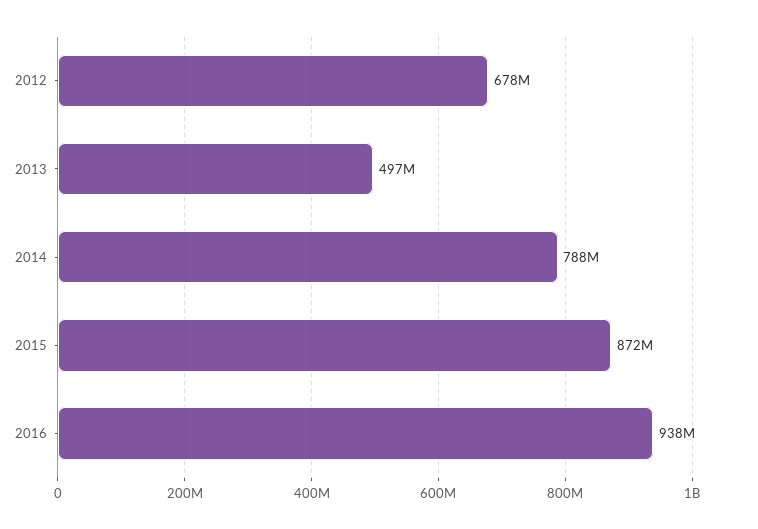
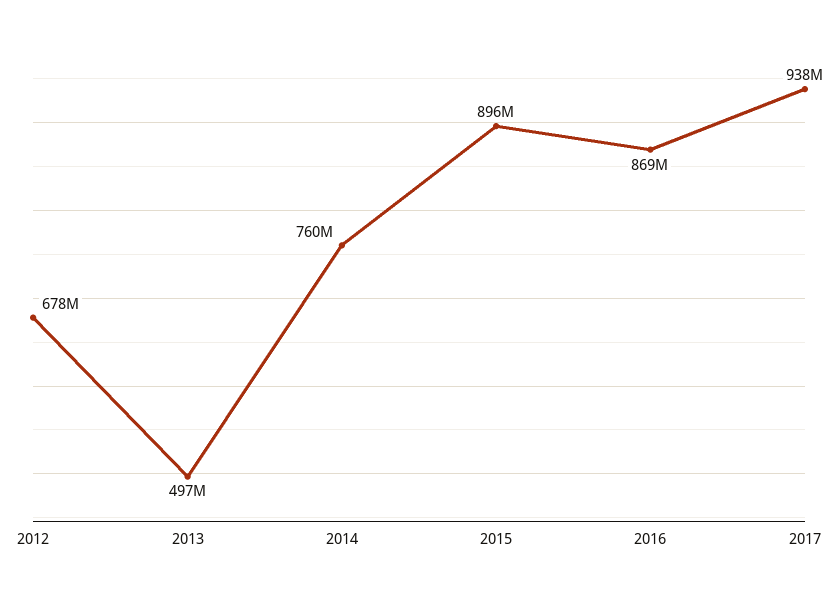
2014: 788000000 -> 760000000
2015: 872000000 -> 896000000
2016: 938000000 -> 869000000
2017: none -> 938000000

